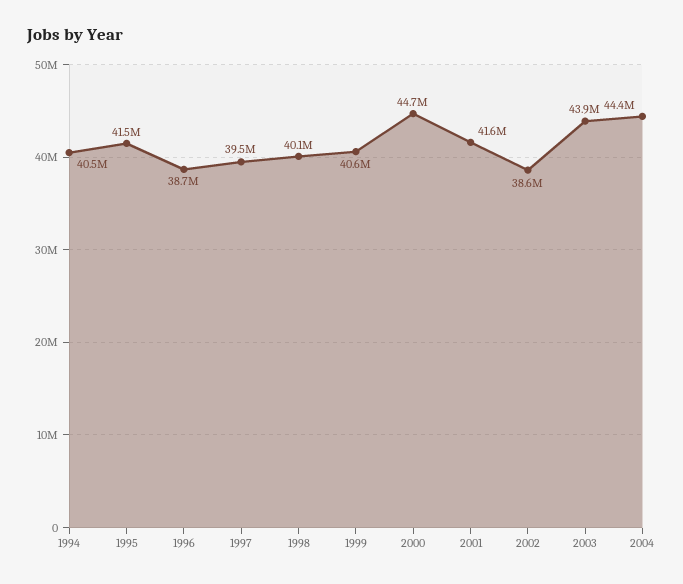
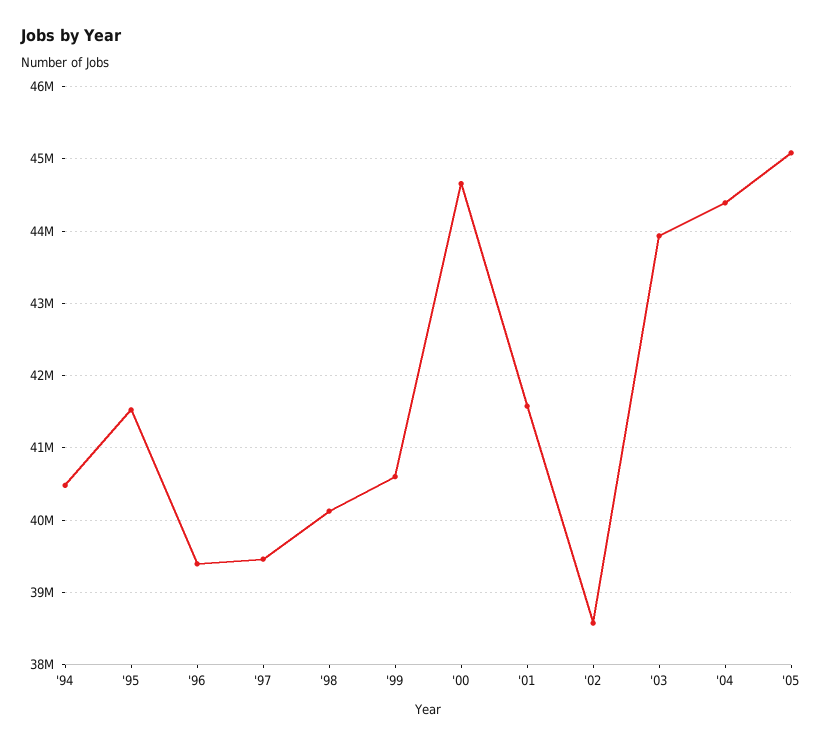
1996: 38700000 -> 39400000
'05: none -> 45100000

